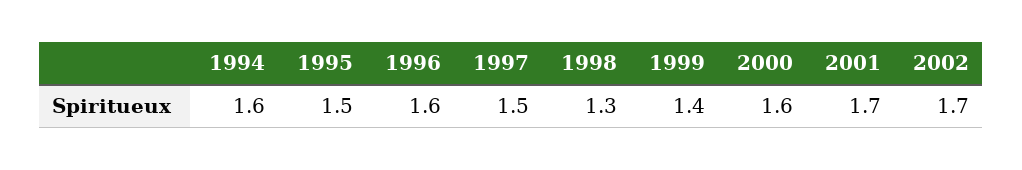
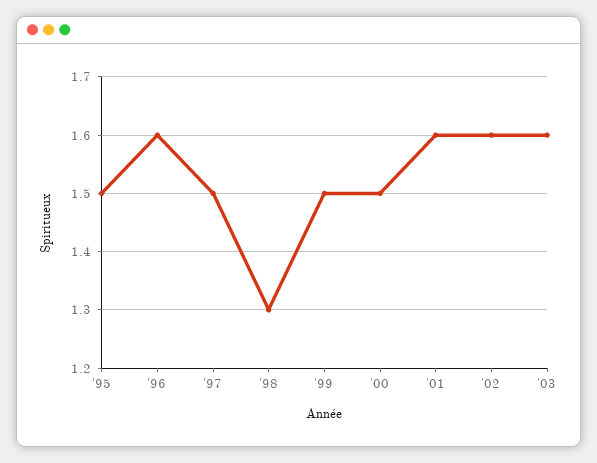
1994: 1.6 -> none
1999: 1.4 -> 1.5
2000: 1.6 -> 1.5
2001: 1.7 -> 1.6
2002: 1.7 -> 1.6
'03: none -> 1.6

